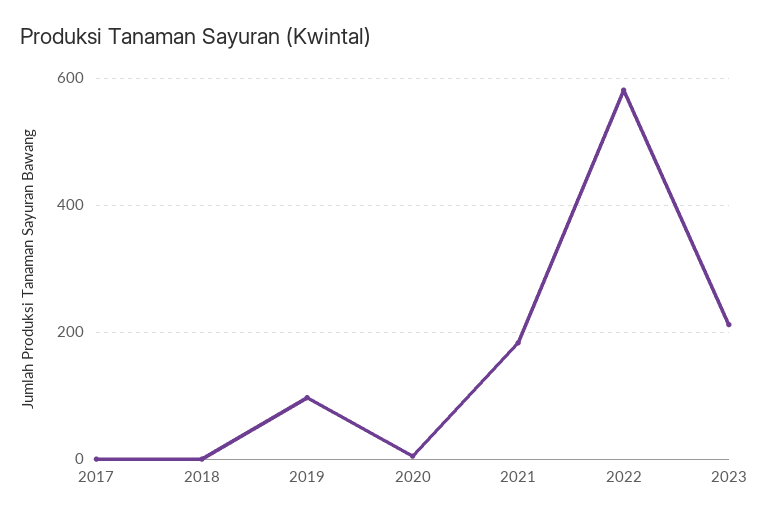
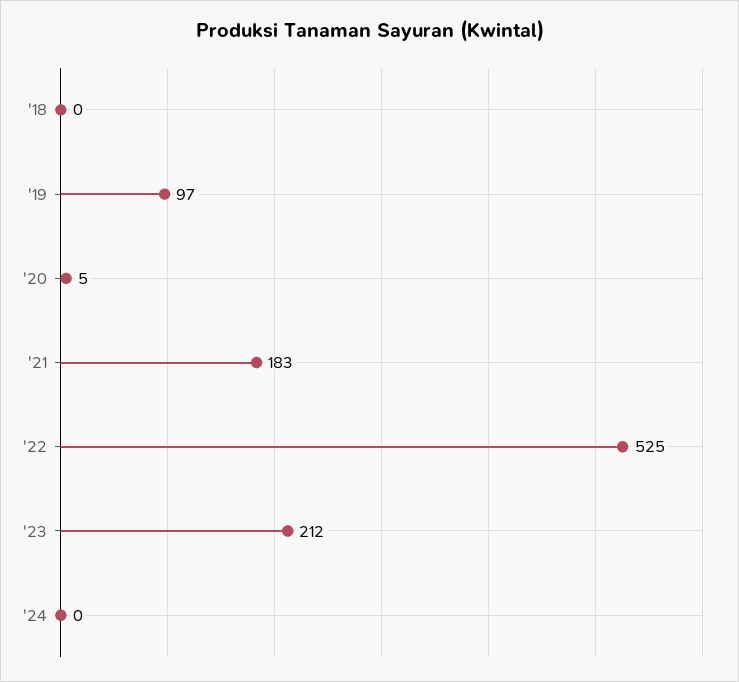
2017: 0 -> none
2022: 580 -> 525
'24: none -> 0

